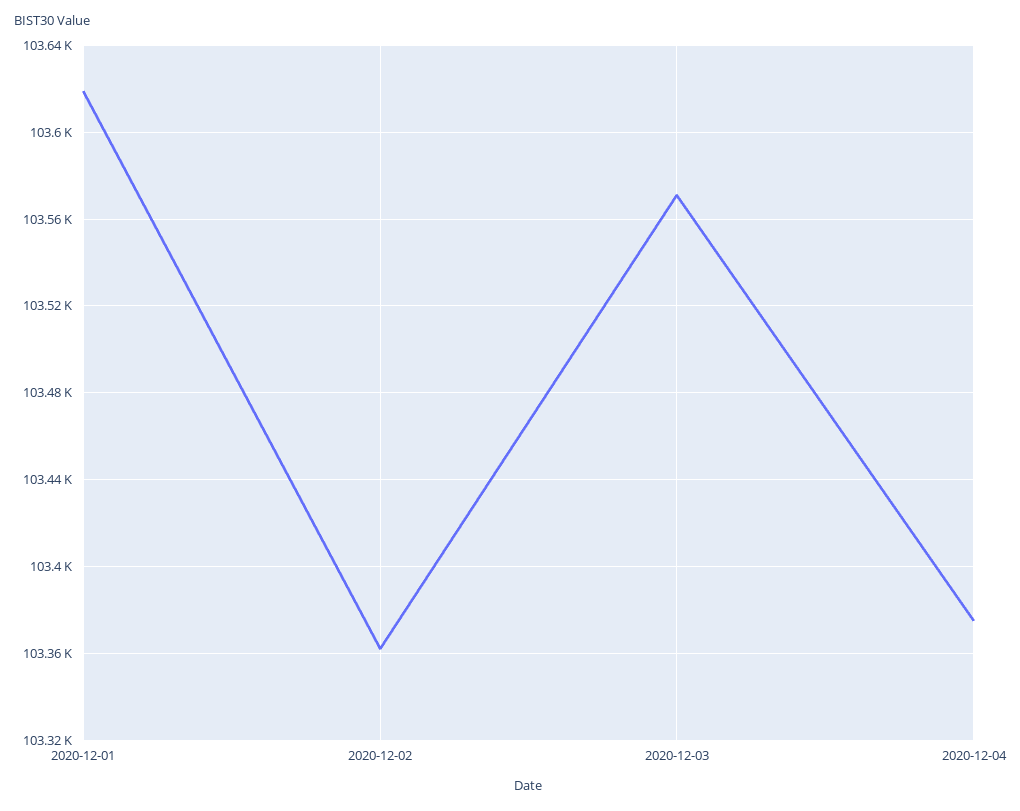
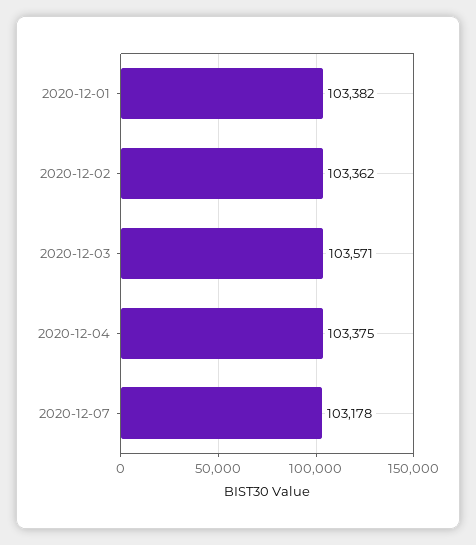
2020-12-01: 103620 -> 103382
2020-12-07: none -> 103178

